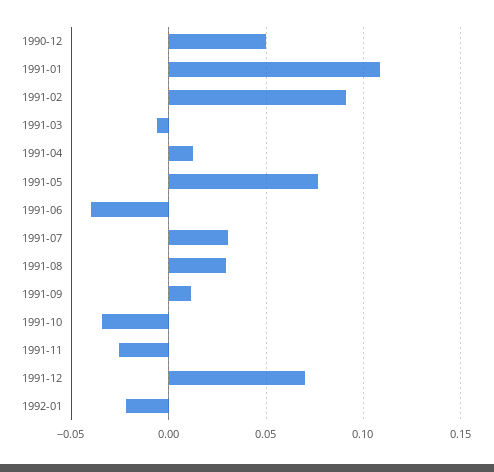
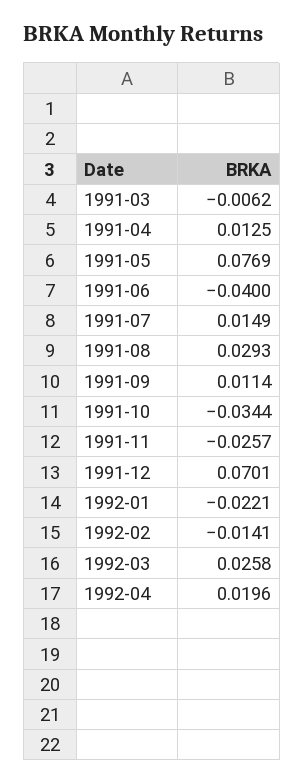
1990-12: 0.05 -> none
1991-01: 0.11 -> none
1991-02: 0.09 -> none
1991-07: 0.03 -> 0.0149
1992-02: none -> -0.0141
1992-03: none -> 0.0258
1992-04: none -> 0.0196

